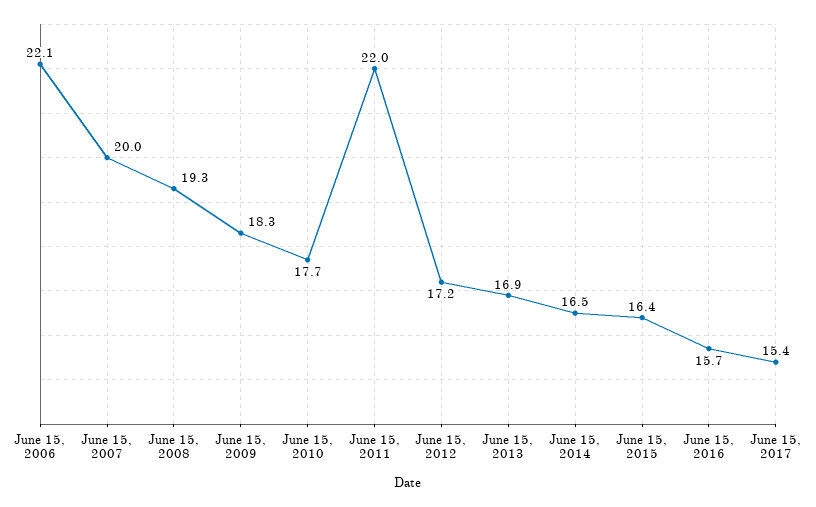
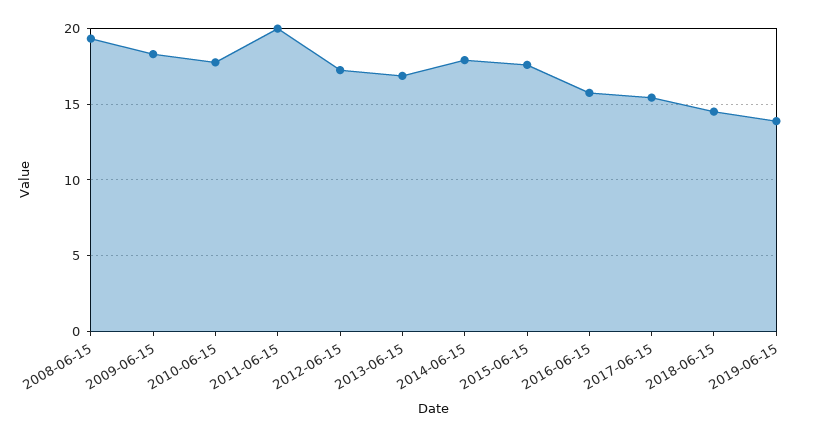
June 15, 2006: 22.1 -> none
June 15, 2007: 20 -> none
June 15, 2011: 22 -> 20
June 15, 2014: 16.5 -> 18
June 15, 2015: 16.4 -> 17.5
2018-06-15: none -> 14.5
2019-06-15: none -> 14

